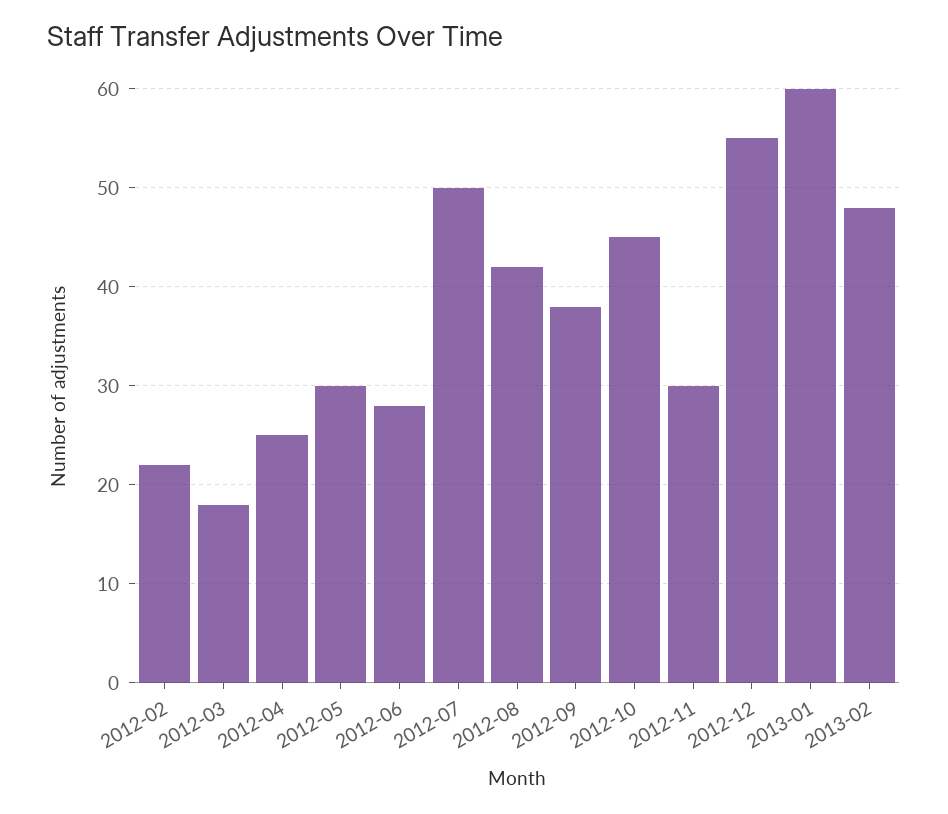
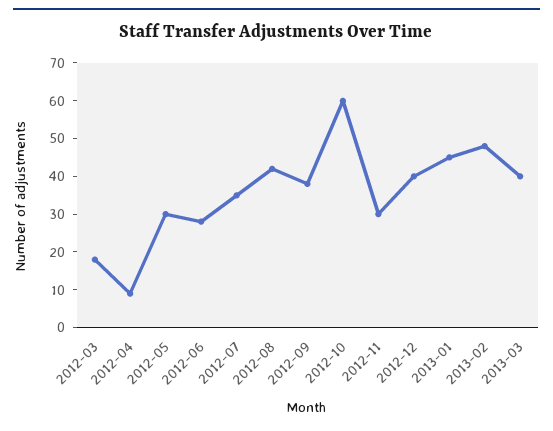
2012-02: 22 -> none
2012-04: 25 -> 10
2012-07: 50 -> 35
2012-10: 45 -> 60
2012-12: 55 -> 40
2013-01: 60 -> 45
2013-03: none -> 40

